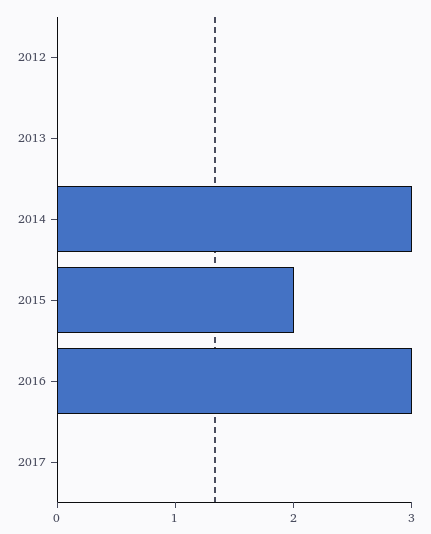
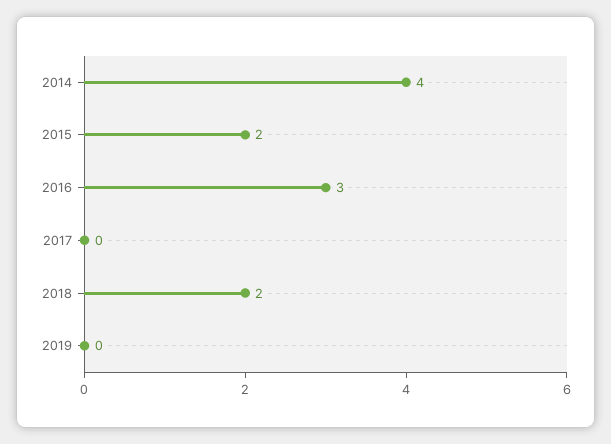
2012: 0 -> none
2013: 0 -> none
2014: 3 -> 4
2018: none -> 2
2019: none -> 0

